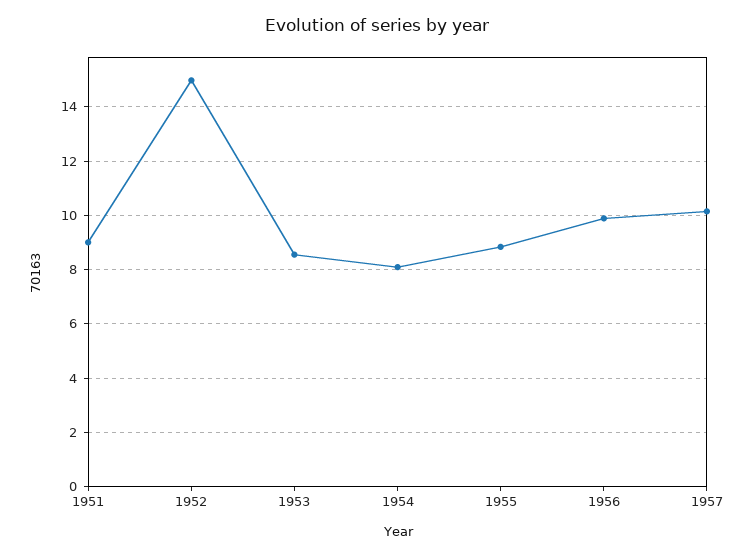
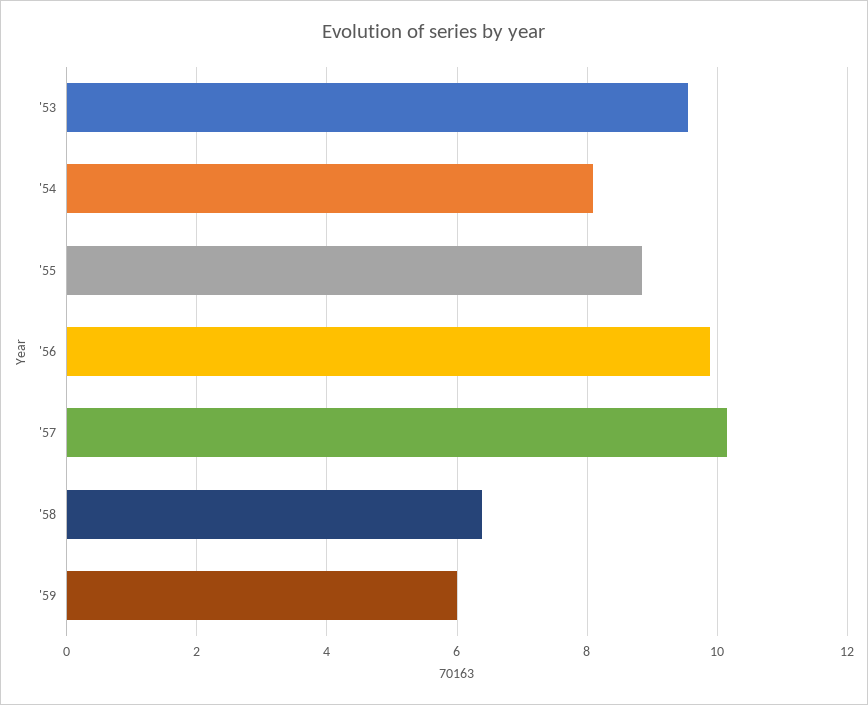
1951: 9 -> none
1952: 15 -> none
1953: 8.5 -> 9.6
'58: none -> 6.4
'59: none -> 6

